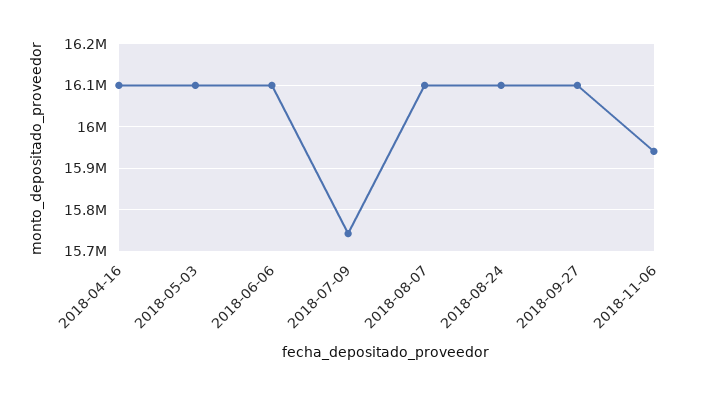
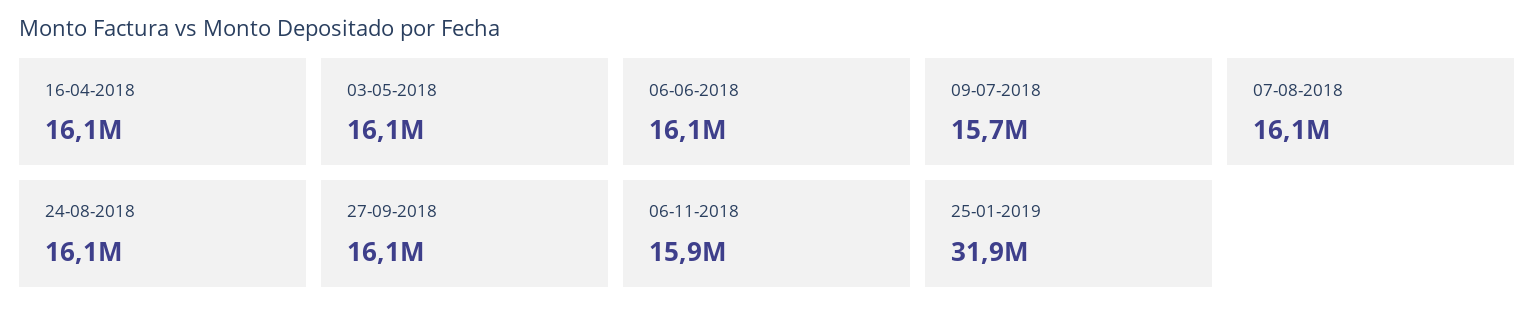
25-01-2019: none -> 31900000

